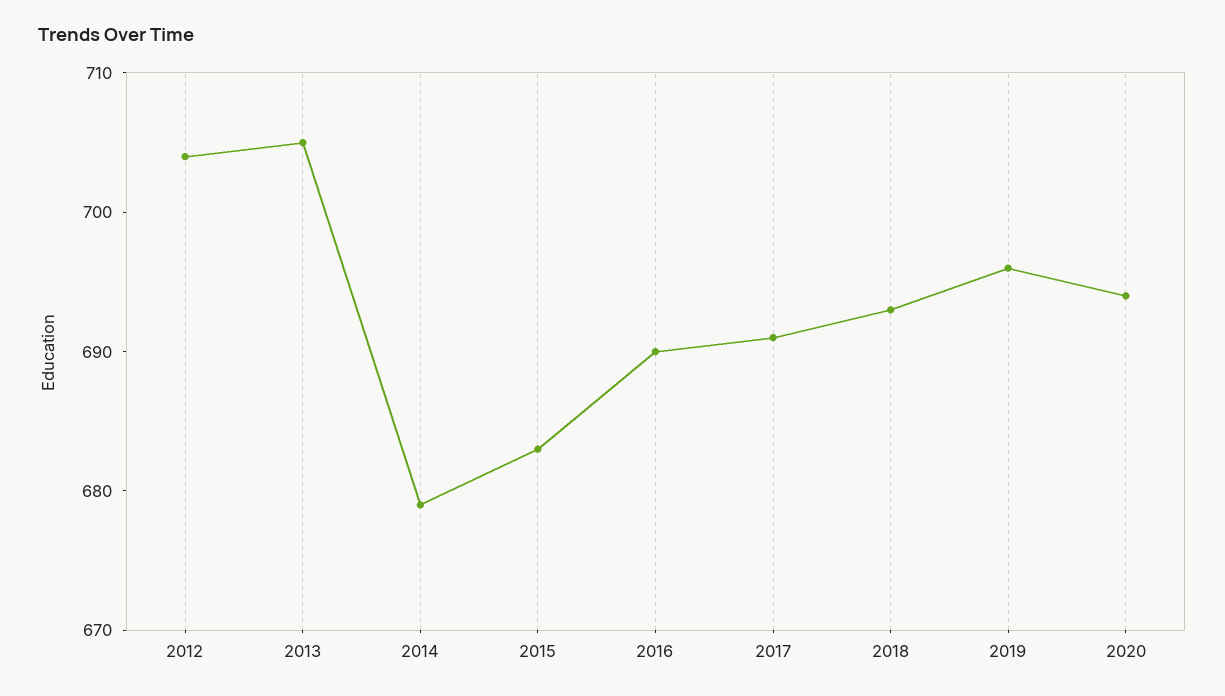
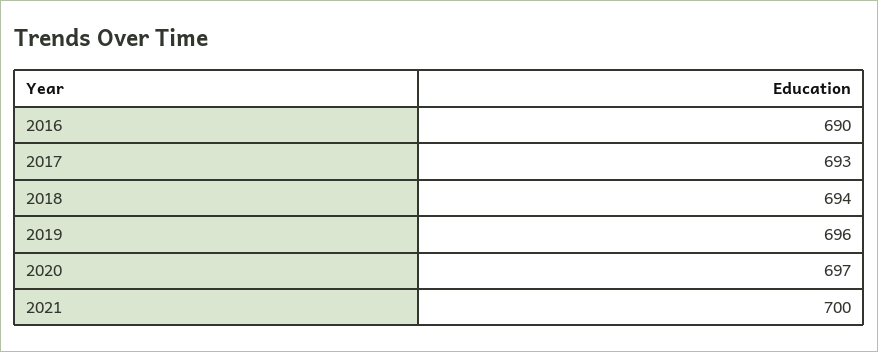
2012: 704 -> none
2013: 705 -> none
2014: 679 -> none
2015: 683 -> none
2017: 691 -> 693
2018: 693 -> 694
2020: 694 -> 697
2021: none -> 700

